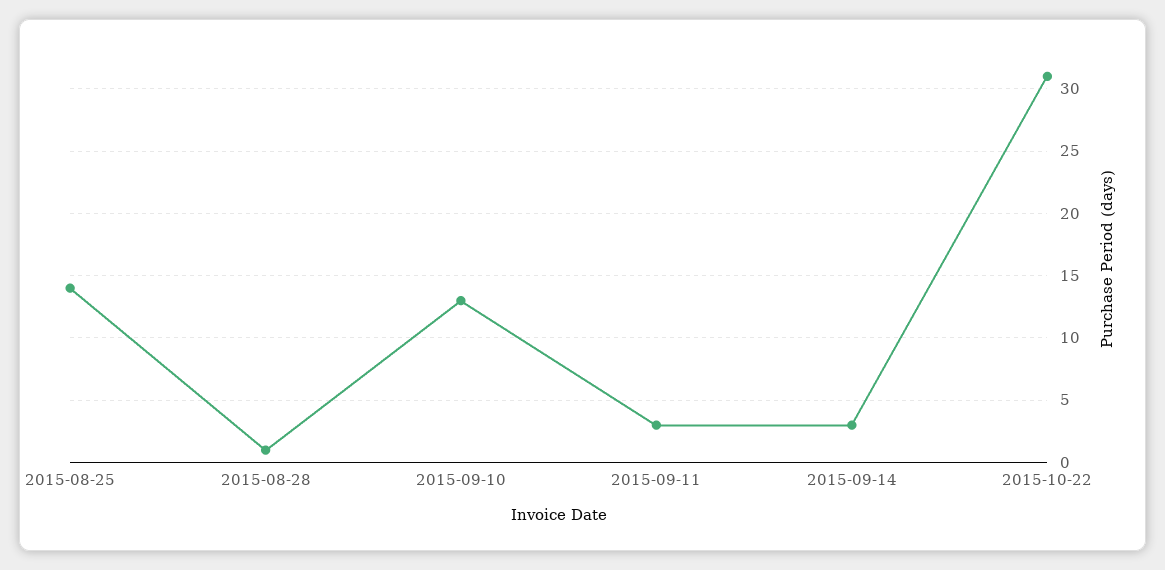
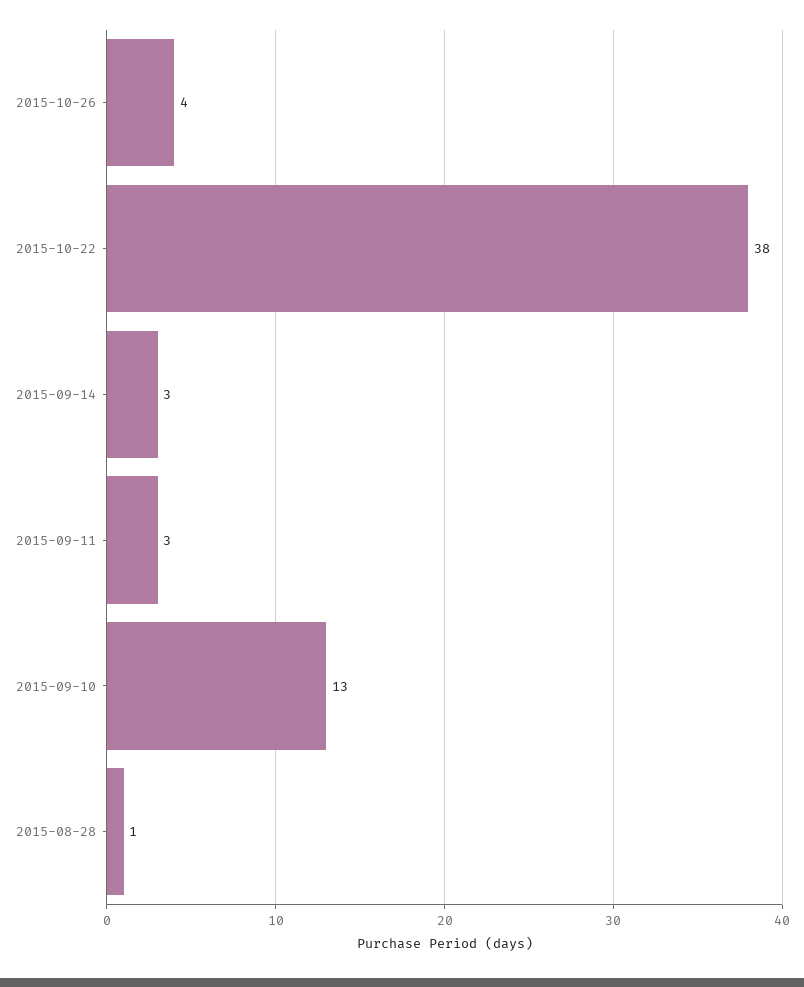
2015-08-25: 14 -> none
2015-10-22: 31 -> 38
2015-10-26: none -> 4

